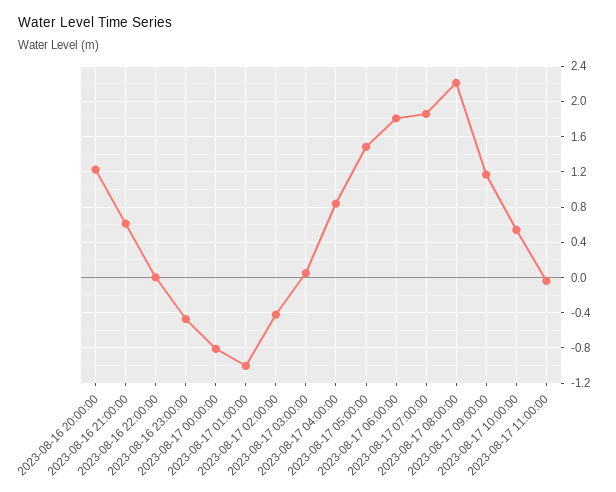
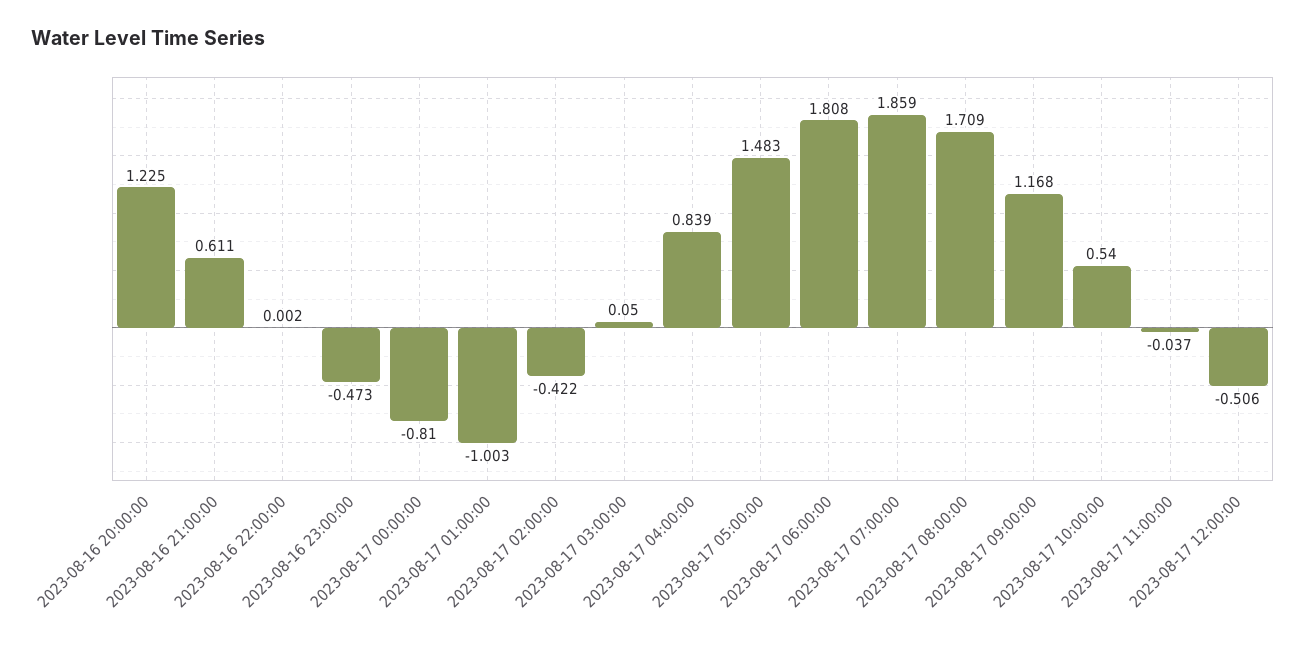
2023-08-17 08:00:00: 2.2 -> 1.709
2023-08-17 12:00:00: none -> -0.506

